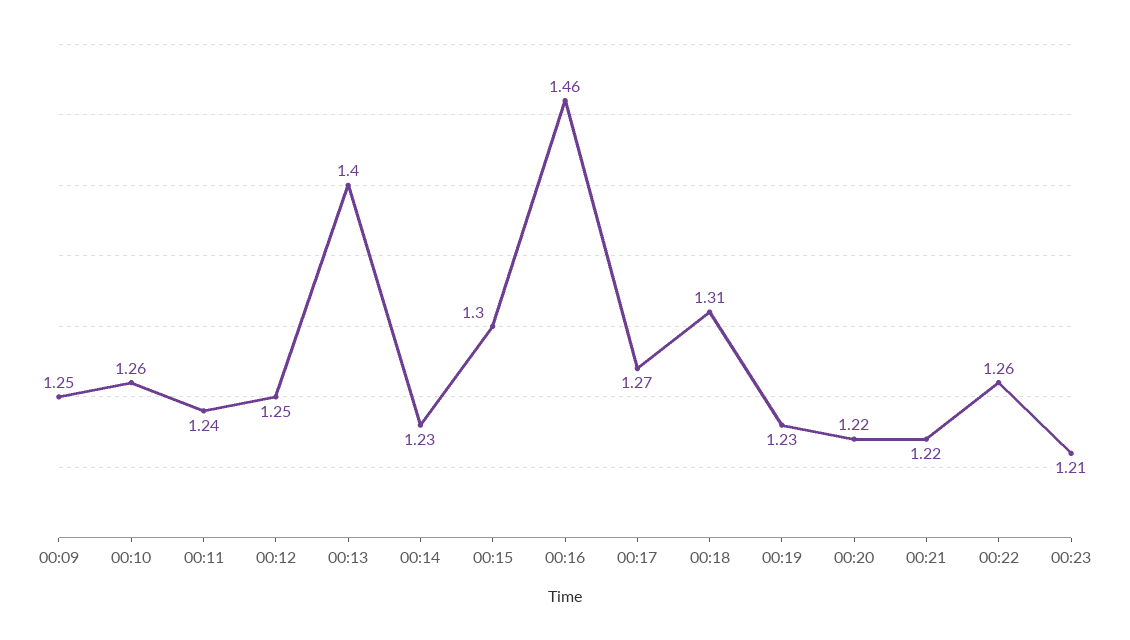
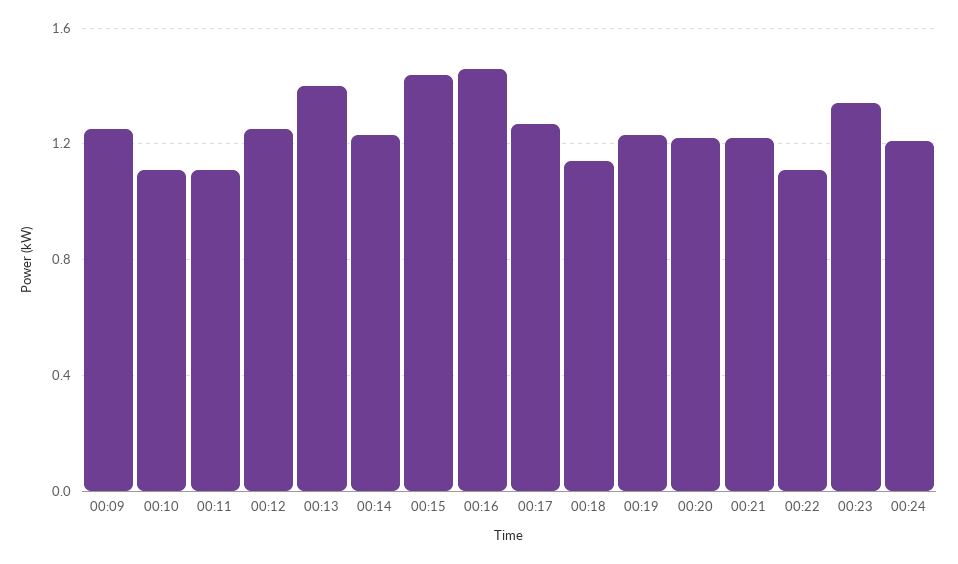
00:10: 1.26 -> 1.1
00:11: 1.24 -> 1.1
00:15: 1.3 -> 1.45
00:18: 1.31 -> 1.15
00:22: 1.26 -> 1.1
00:23: 1.21 -> 1.35
00:24: none -> 1.2

